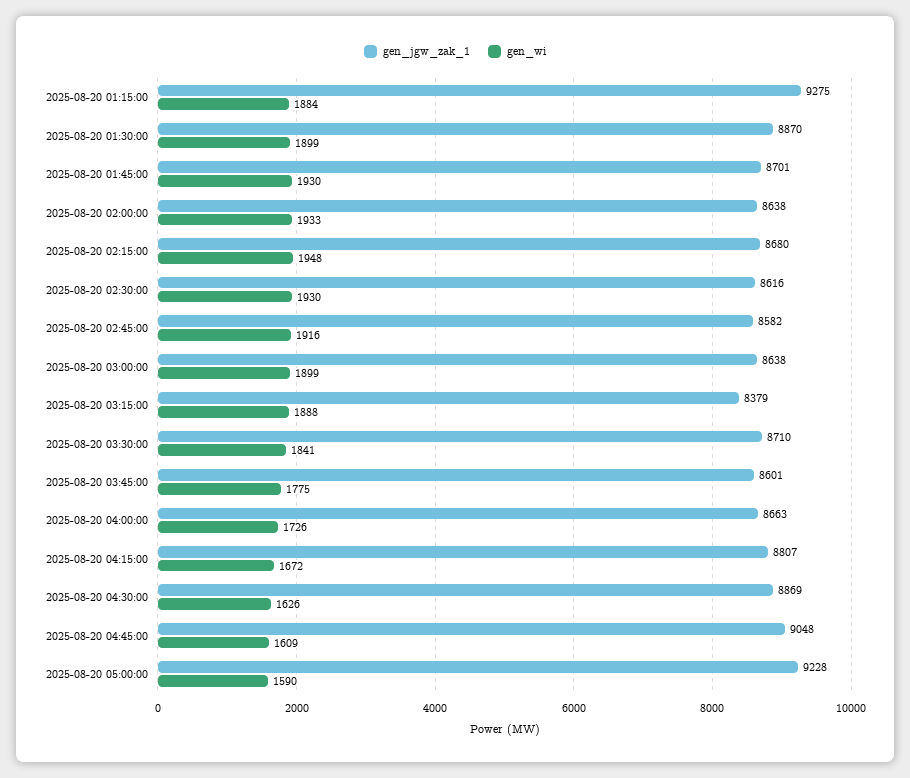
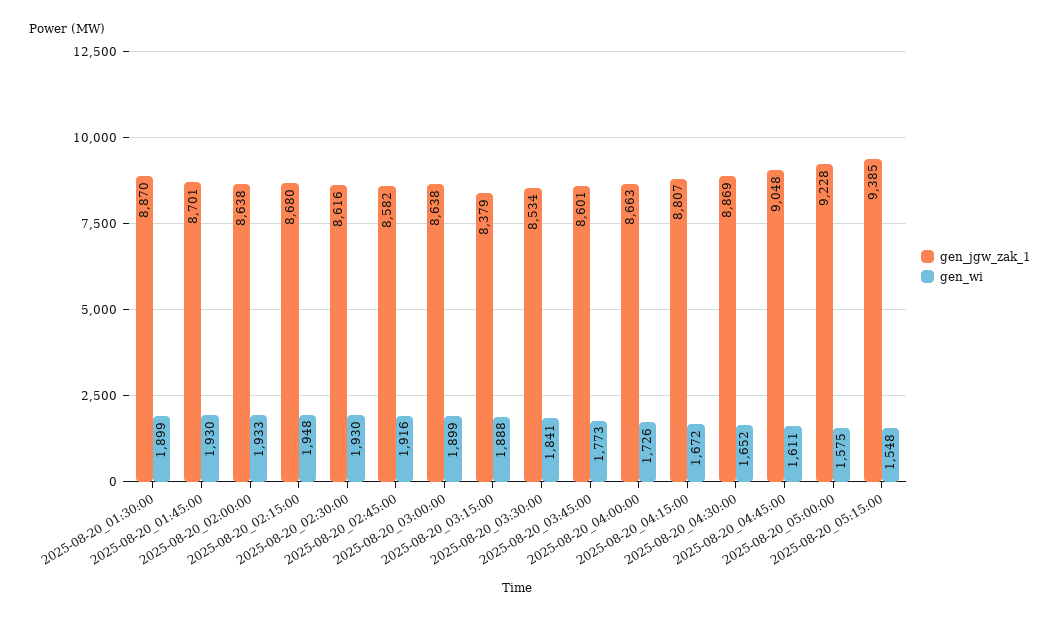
gen_jgw_zak_1, 2025-08-20 01:15:00: 9275 -> none
gen_wi, 2025-08-20 01:15:00: 1884 -> none
gen_jgw_zak_1, 2025-08-20 03:30:00: 8710 -> 8534
gen_wi, 2025-08-20 03:45:00: 1775 -> 1773
gen_wi, 2025-08-20 04:30:00: 1626 -> 1652
gen_wi, 2025-08-20 04:45:00: 1609 -> 1611
gen_wi, 2025-08-20 05:00:00: 1590 -> 1575
gen_jgw_zak_1, 2025-08-20_05:15:00: none -> 9385
gen_wi, 2025-08-20_05:15:00: none -> 1548

